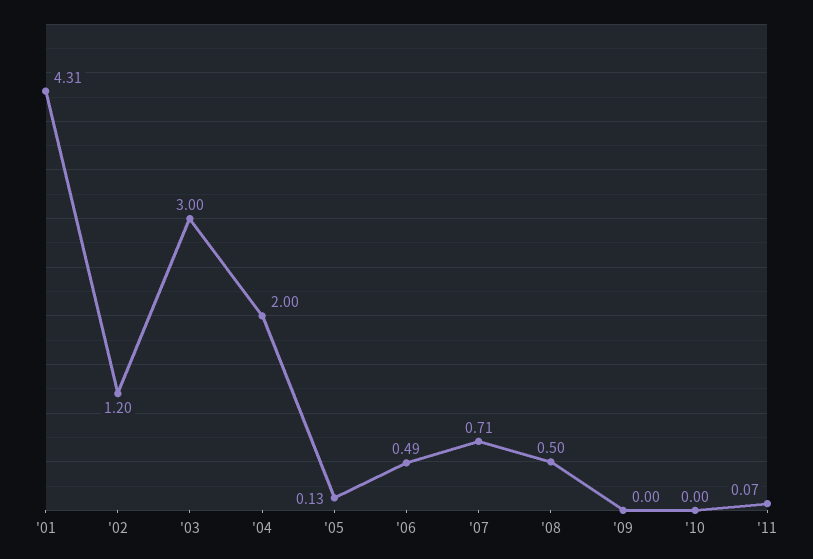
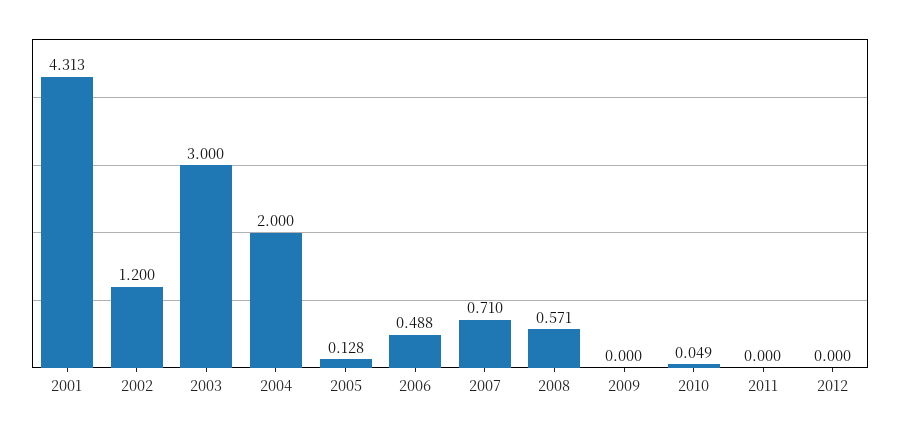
'08: 0.5 -> 0.571
'10: 0 -> 0.049
'11: 0.07 -> 0
2012: none -> 0

